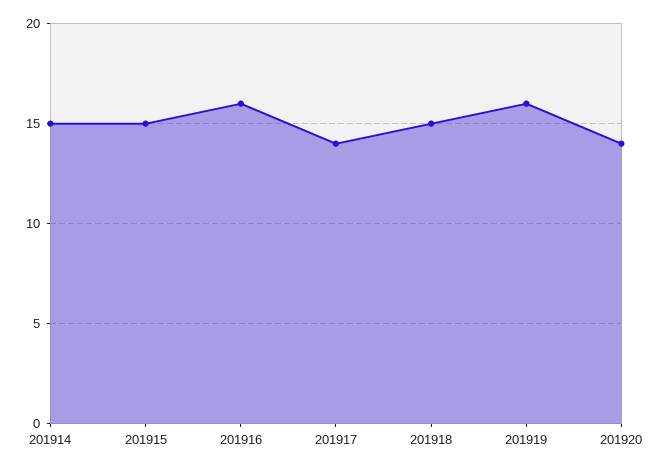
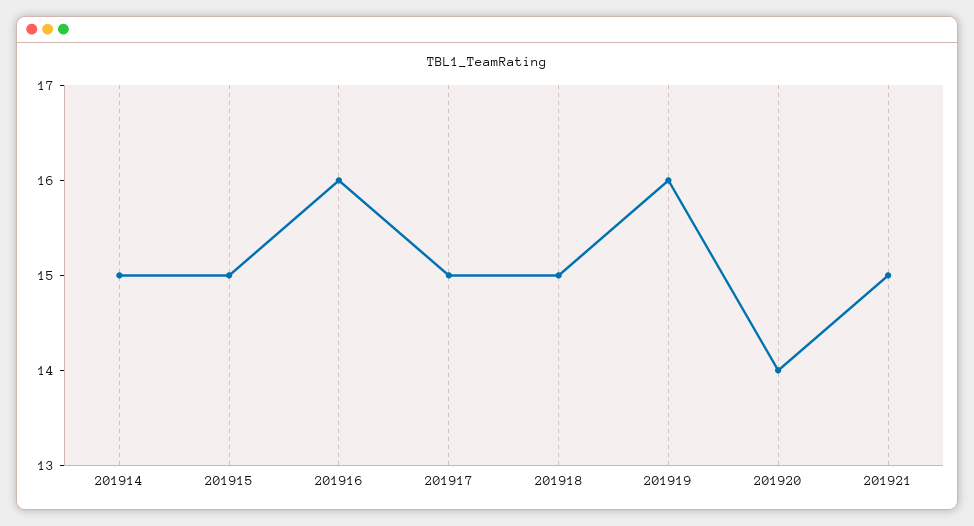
201917: 14 -> 15
201921: none -> 15

